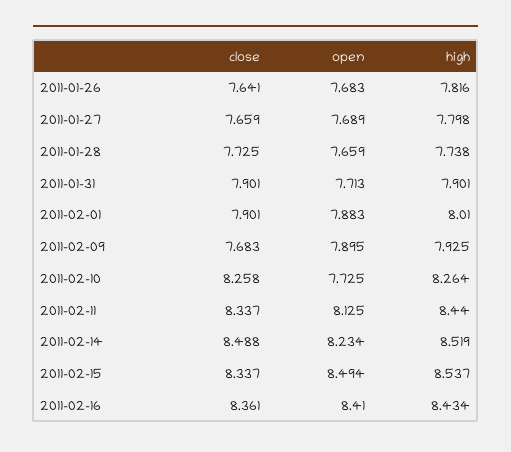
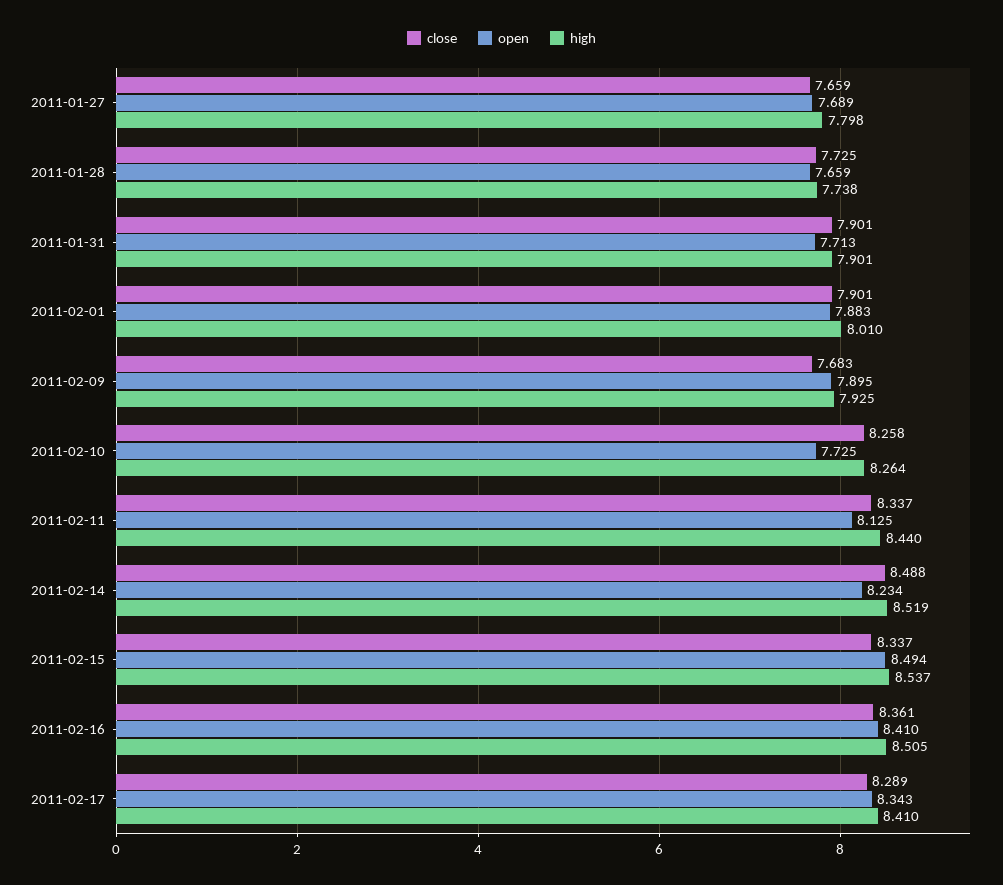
close, 2011-01-26: 7.641 -> none
open, 2011-01-26: 7.683 -> none
high, 2011-01-26: 7.816 -> none
high, 2011-02-16: 8.434 -> 8.505
close, 2011-02-17: none -> 8.289
open, 2011-02-17: none -> 8.343
high, 2011-02-17: none -> 8.41

